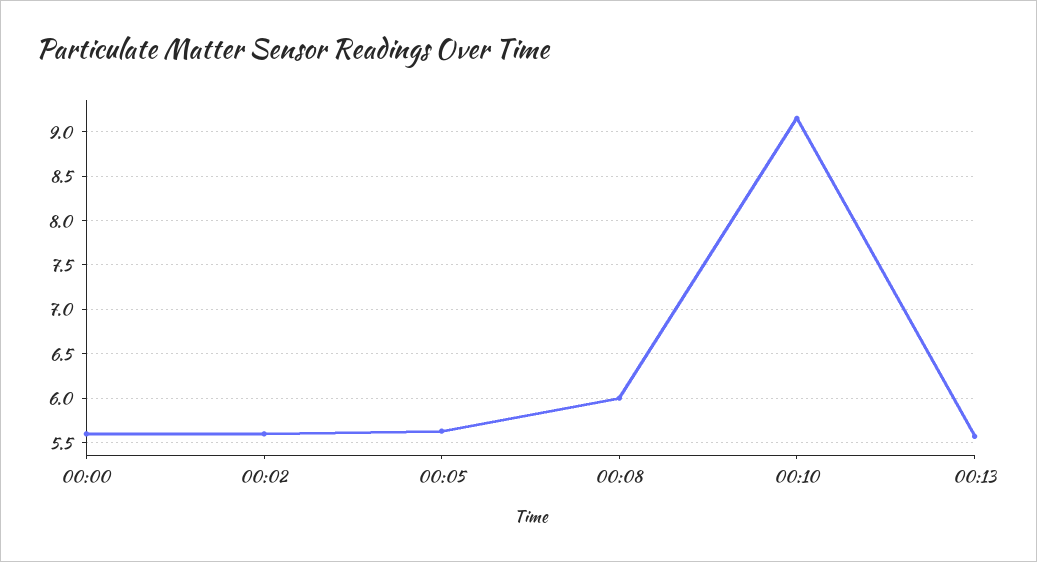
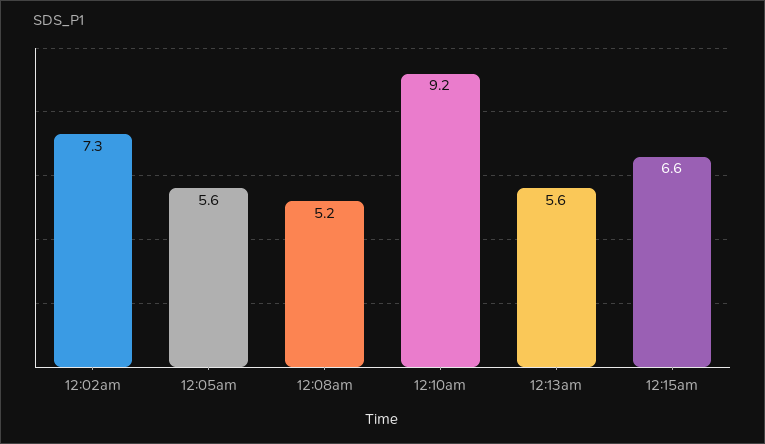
00:00: 5.6 -> none
00:02: 5.6 -> 7.3
00:08: 6 -> 5.2
12:15am: none -> 6.6

